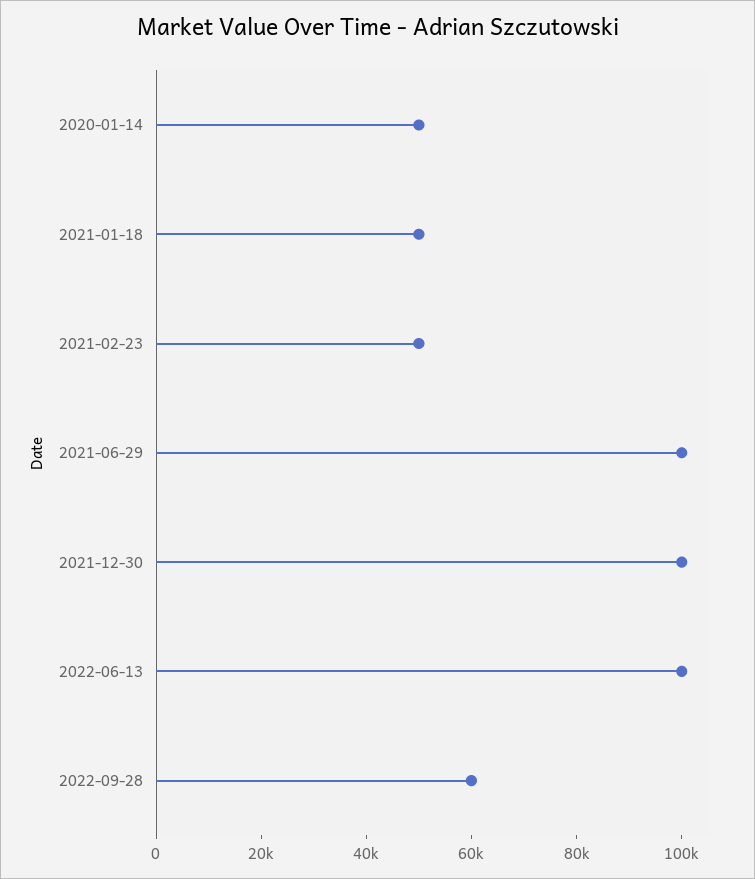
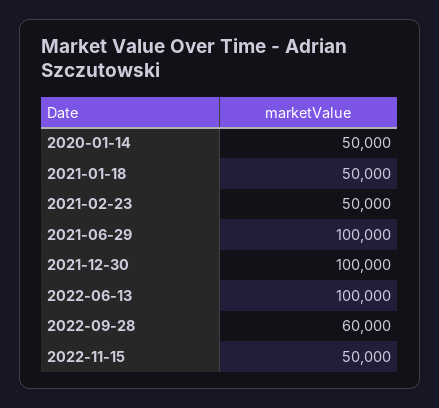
2022-11-15: none -> 50000

